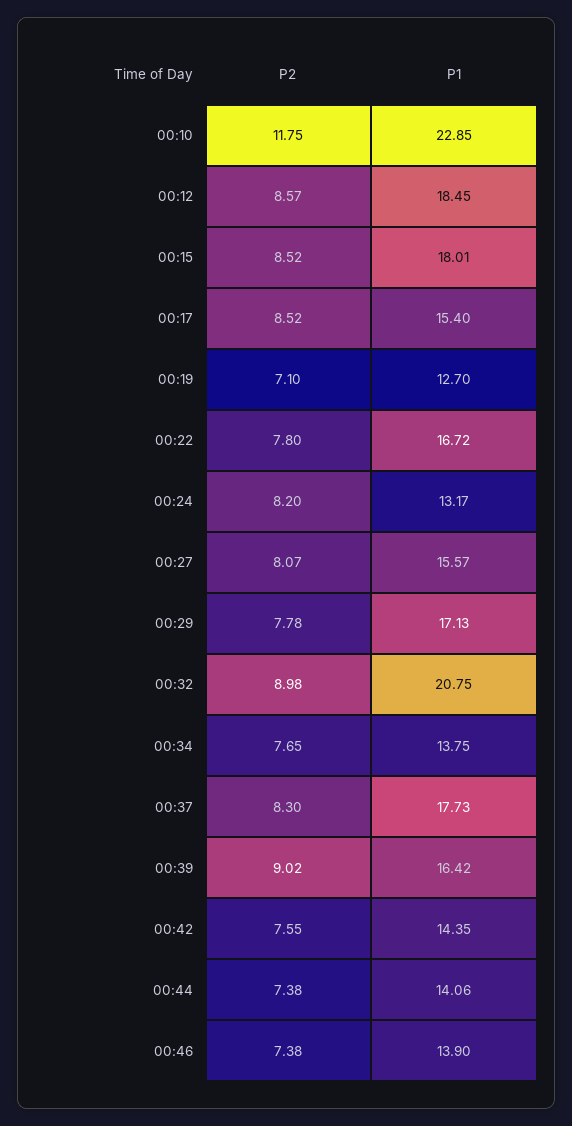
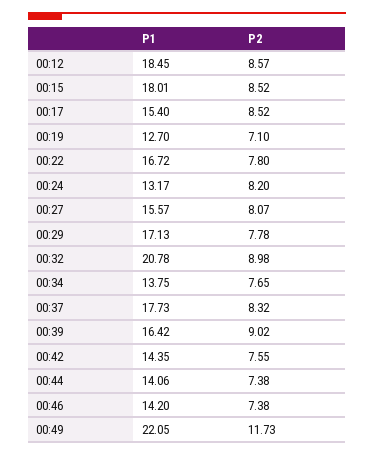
P2, 00:10: 11.75 -> none
P1, 00:10: 22.85 -> none
P1, 00:32: 20.75 -> 20.78
P2, 00:37: 8.3 -> 8.32
P1, 00:46: 13.9 -> 14.2
P1, 00:49: none -> 22.05
P2, 00:49: none -> 11.73

